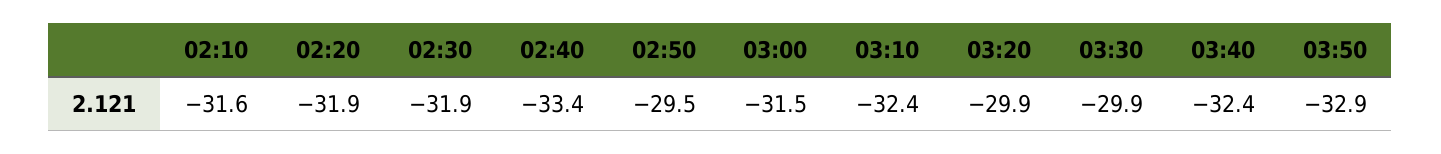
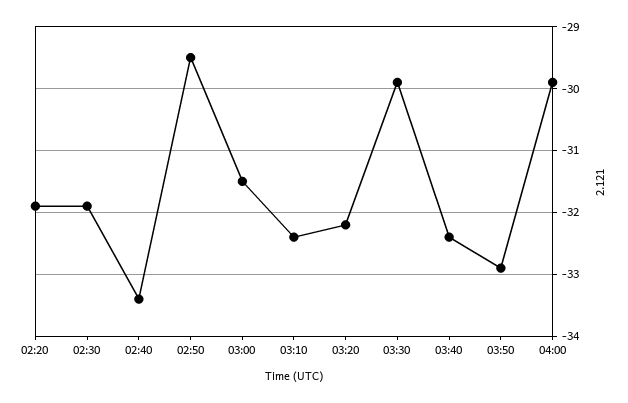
02:10: -31.6 -> none
03:20: -29.9 -> -32.2
04:00: none -> -29.9

